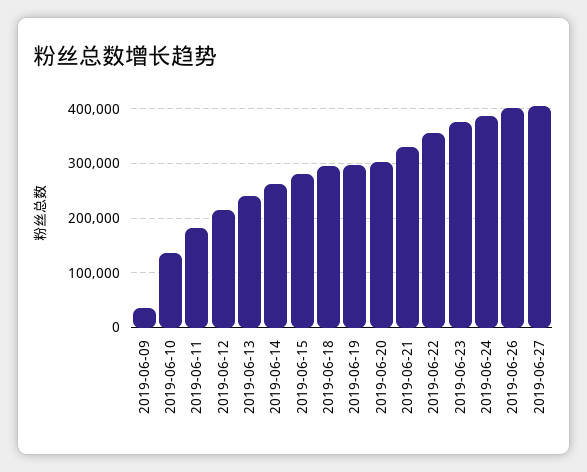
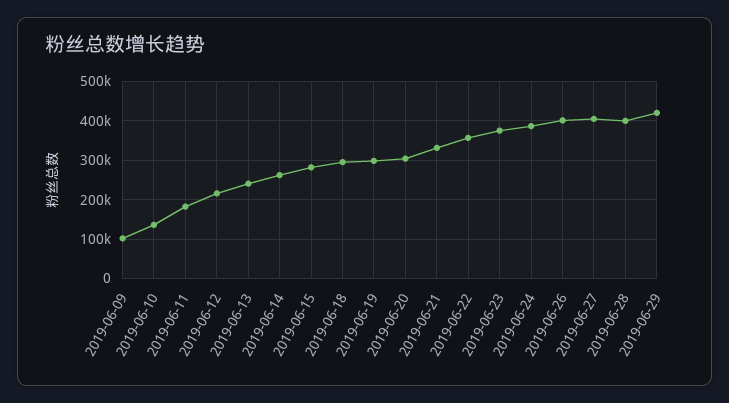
2019-06-09: 40000 -> 100000
2019-06-28: none -> 400000
2019-06-29: none -> 420000

